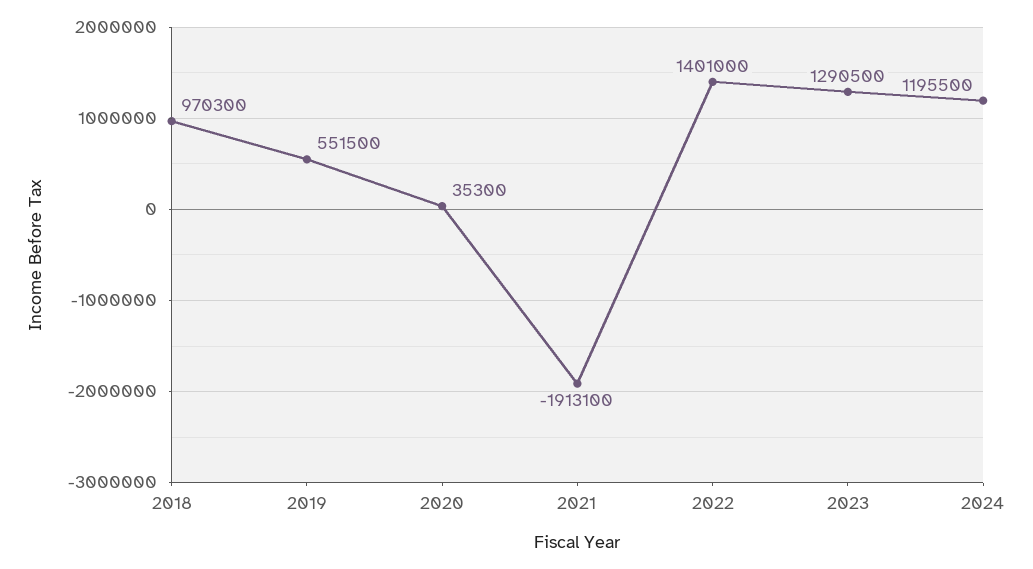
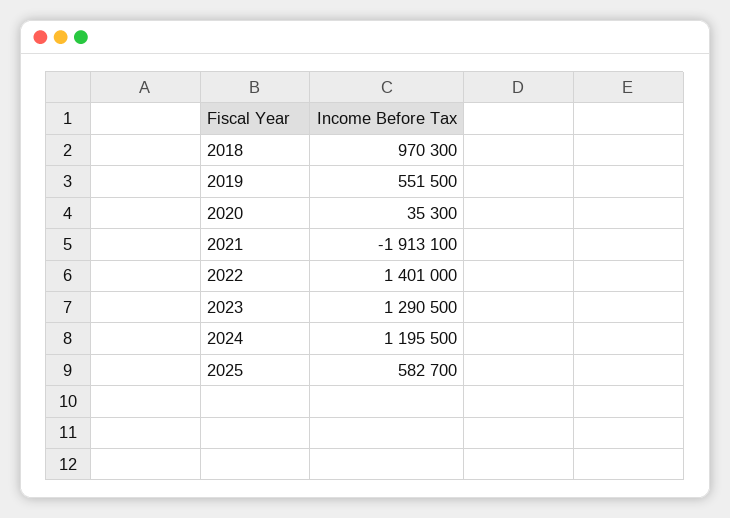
2025: none -> 582700

